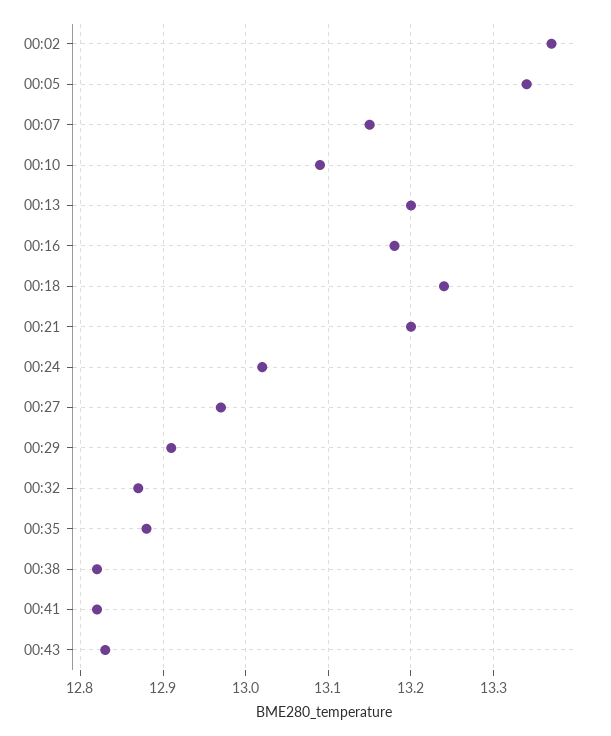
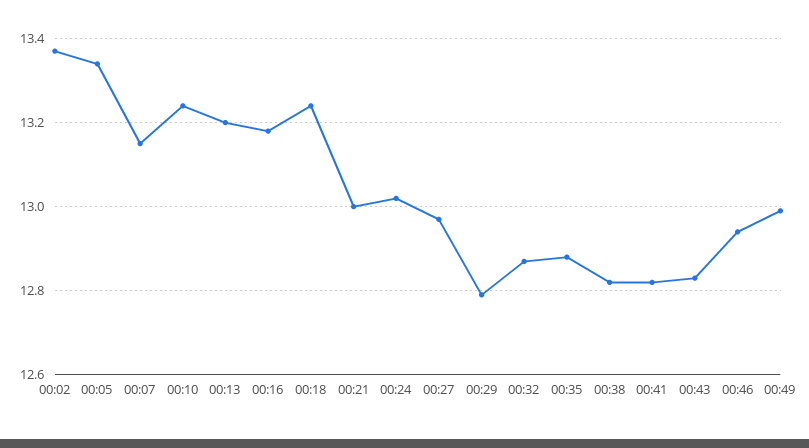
00:10: 13.09 -> 13.25
00:21: 13.2 -> 13
00:29: 12.91 -> 12.8
00:46: none -> 12.95
00:49: none -> 13

